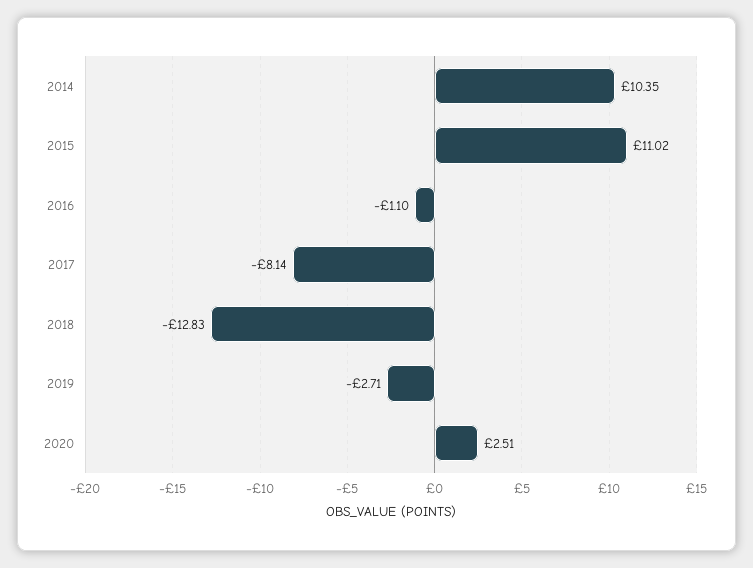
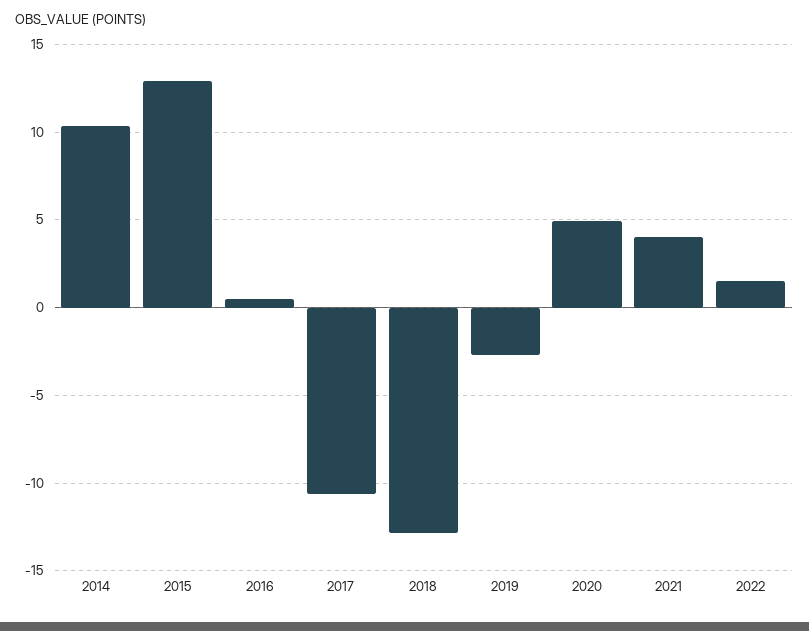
2015: 11.02 -> 13
2016: -1.1 -> 0.5
2017: -8.14 -> -10.5
2020: 2.51 -> 5
2021: none -> 4
2022: none -> 1.5

